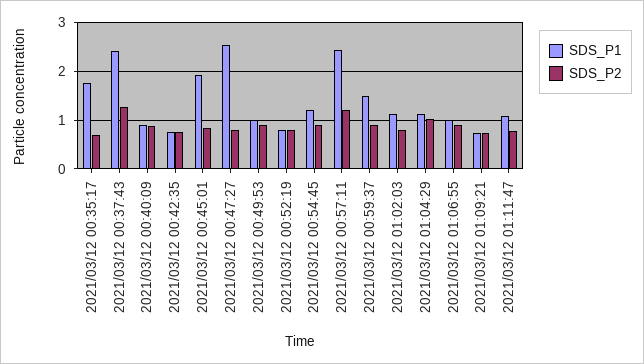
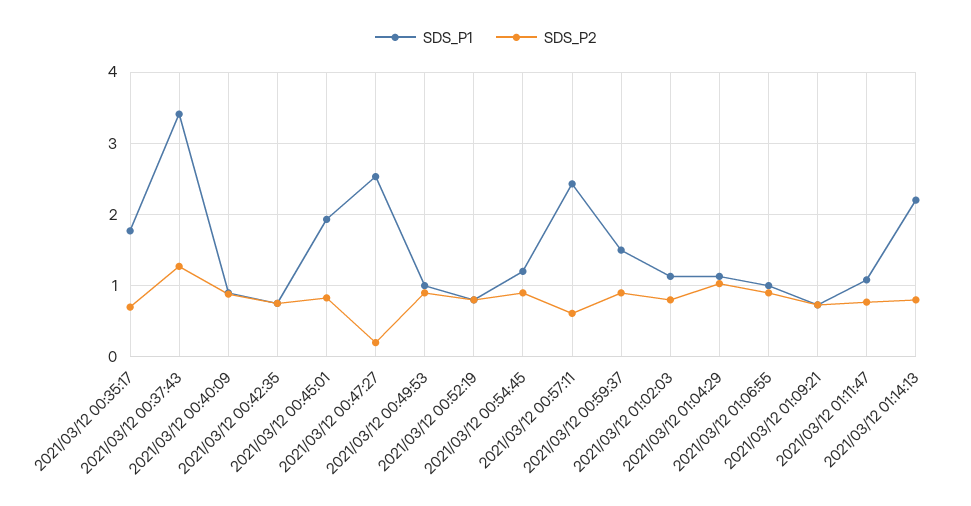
SDS_P1, 2021/03/12 00:37:43: 2.4 -> 3.4
SDS_P2, 2021/03/12 00:47:27: 0.8 -> 0.2
SDS_P2, 2021/03/12 00:57:11: 1.2 -> 0.6
SDS_P1, 2021/03/12 01:14:13: none -> 2.2
SDS_P2, 2021/03/12 01:14:13: none -> 0.8

